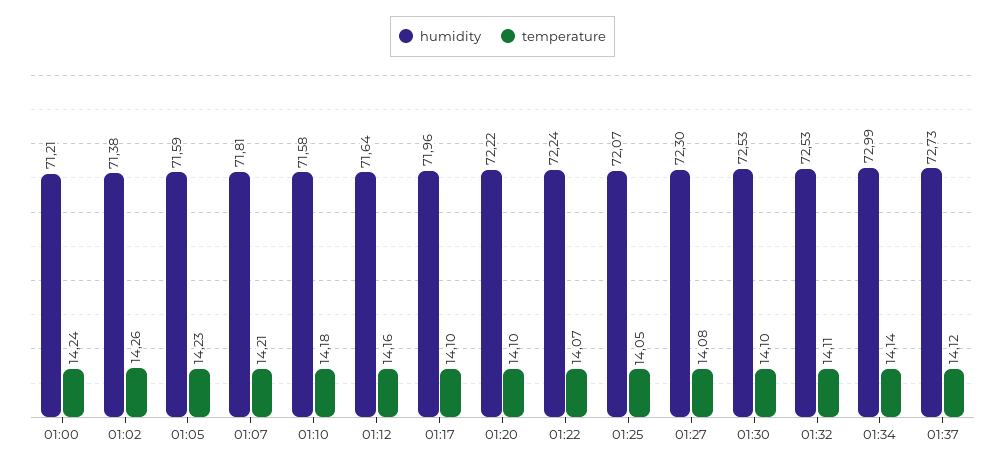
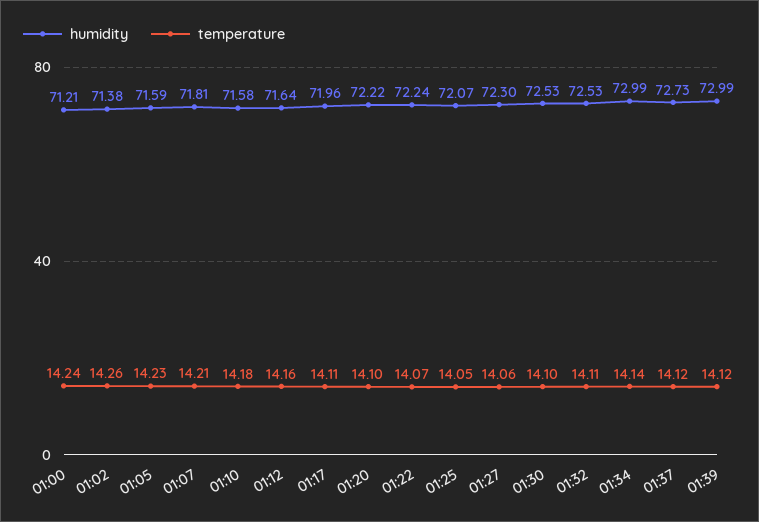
temperature, 01:17: 14.1 -> 14.11
temperature, 01:27: 14.08 -> 14.06
humidity, 01:39: none -> 72.99
temperature, 01:39: none -> 14.12

